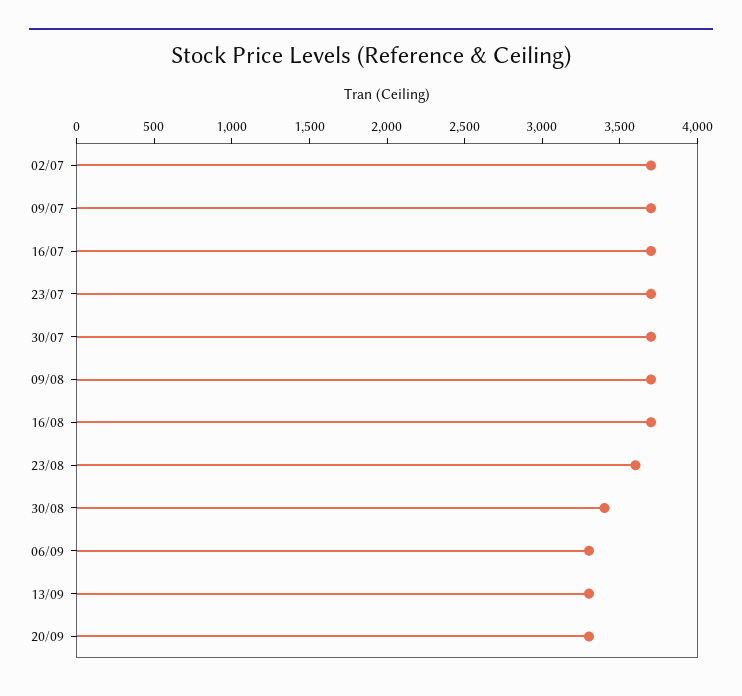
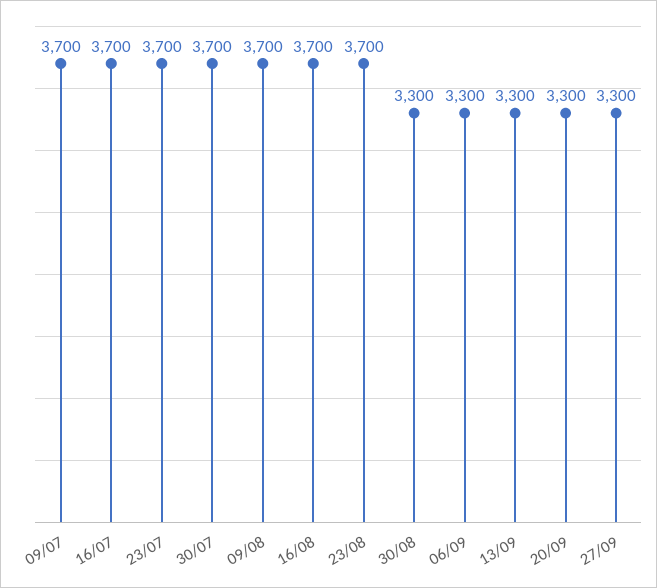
02/07: 3700 -> none
23/08: 3600 -> 3700
30/08: 3400 -> 3300
27/09: none -> 3300

